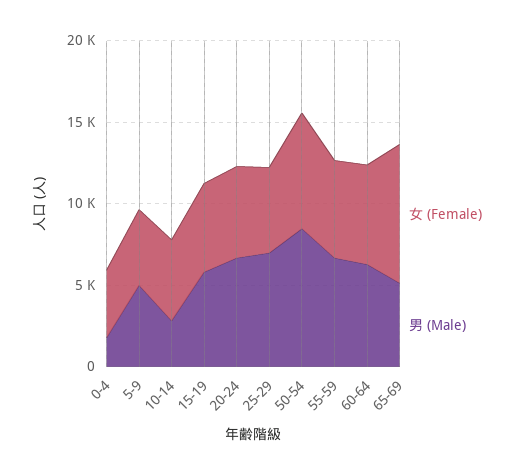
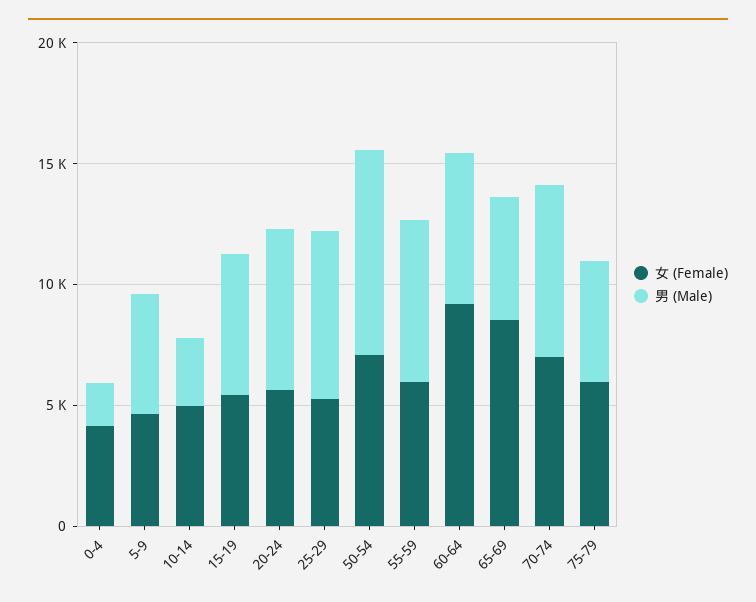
女 (Female), 60-64: 6000 -> 9000
女 (Female), 70-74: none -> 7000
男 (Male), 70-74: none -> 7000
女 (Female), 75-79: none -> 6000
男 (Male), 75-79: none -> 5000

